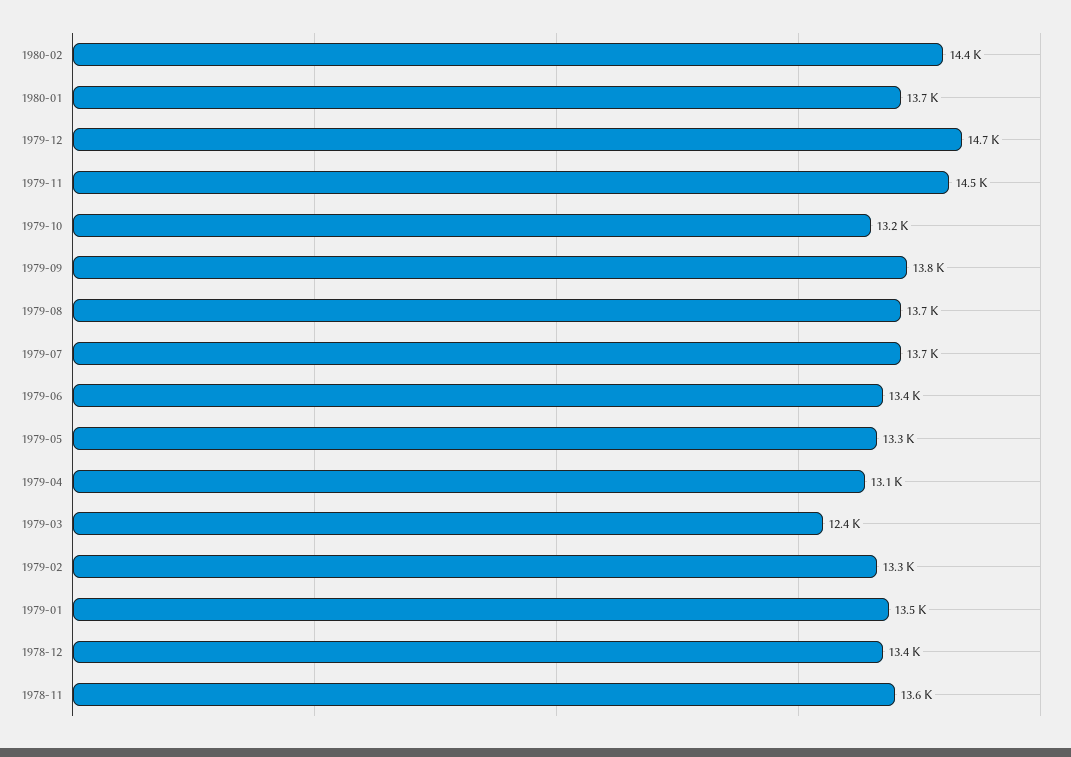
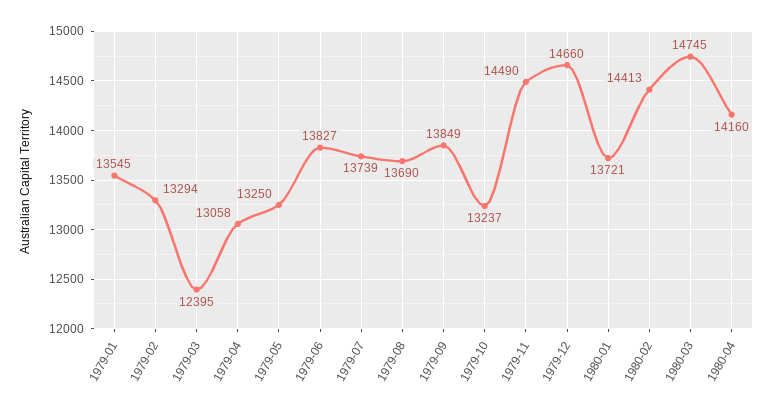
1979-06: 13400 -> 13827
1978-12: 13400 -> none
1978-11: 13600 -> none
1980-03: none -> 14745
1980-04: none -> 14160

